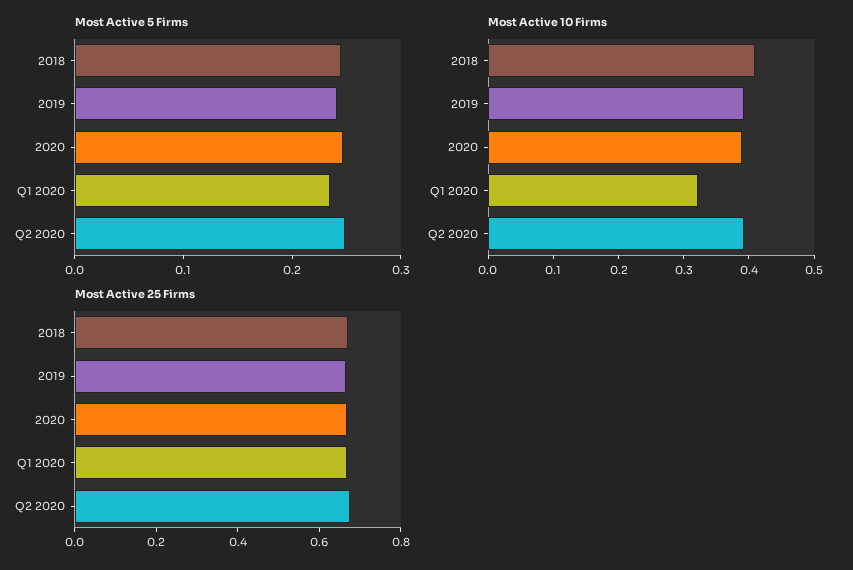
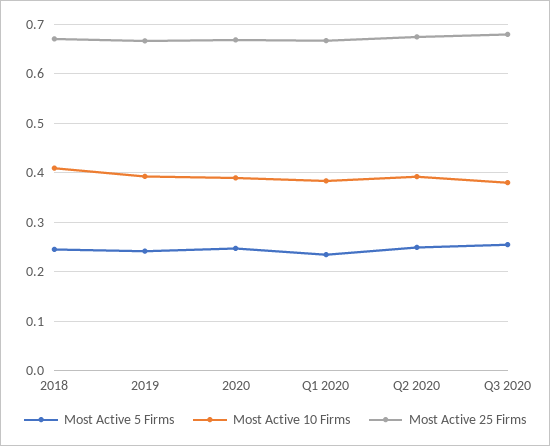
Most Active 10 Firms, Q1 2020: 0.32 -> 0.38
Most Active 5 Firms, Q3 2020: none -> 0.26
Most Active 10 Firms, Q3 2020: none -> 0.38
Most Active 25 Firms, Q3 2020: none -> 0.68

